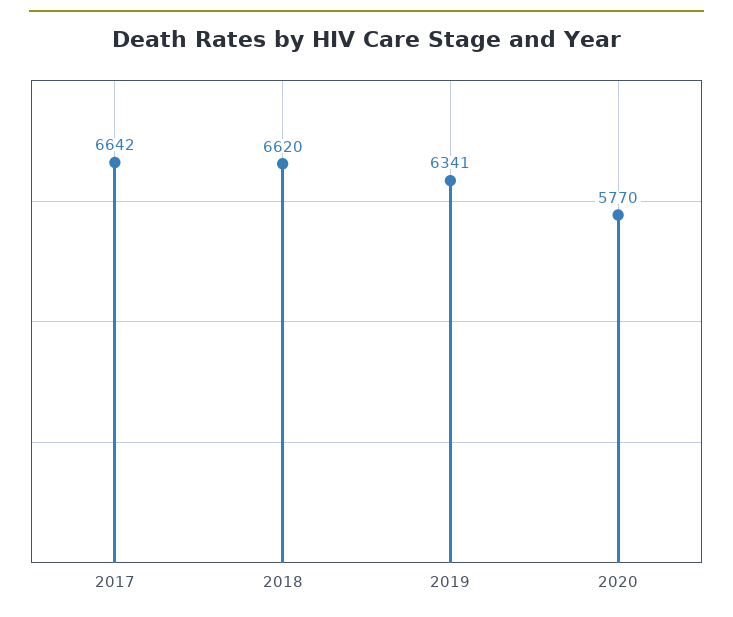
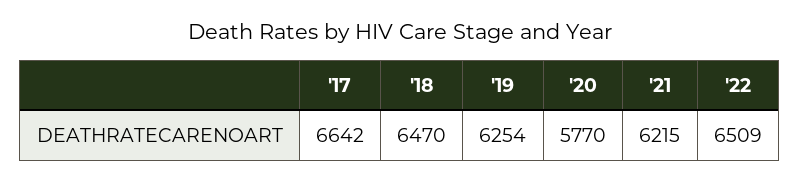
2018: 6620 -> 6470
2019: 6341 -> 6254
'21: none -> 6215
'22: none -> 6509

